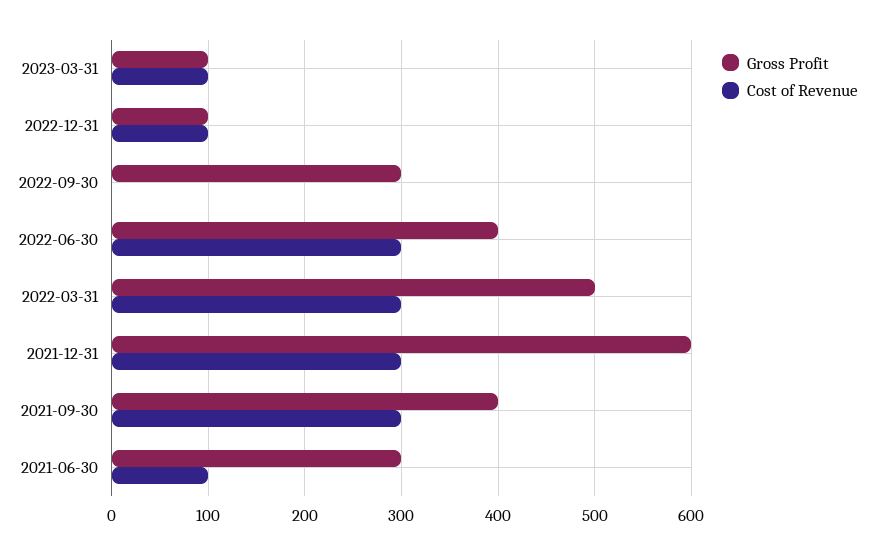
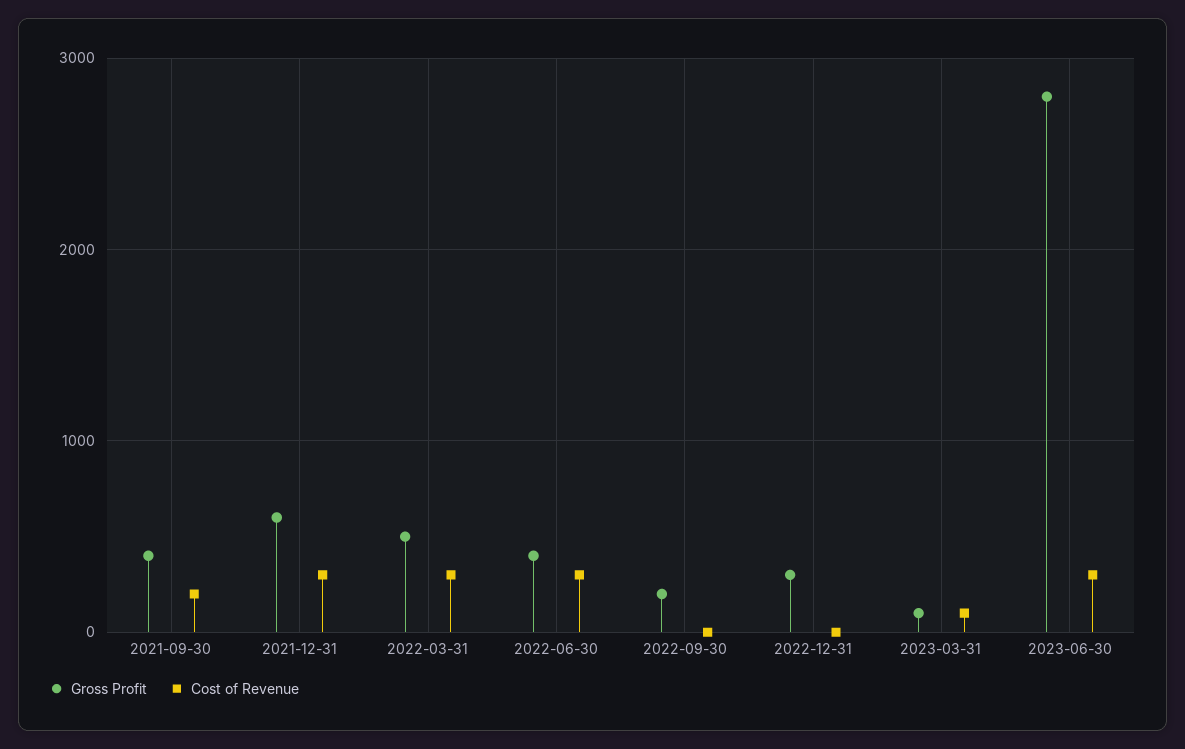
Gross Profit, 2022-12-31: 100 -> 300
Cost of Revenue, 2022-12-31: 100 -> 0
Gross Profit, 2022-09-30: 300 -> 200
Cost of Revenue, 2021-09-30: 300 -> 200
Gross Profit, 2021-06-30: 300 -> none
Cost of Revenue, 2021-06-30: 100 -> none
Gross Profit, 2023-06-30: none -> 2800
Cost of Revenue, 2023-06-30: none -> 300

